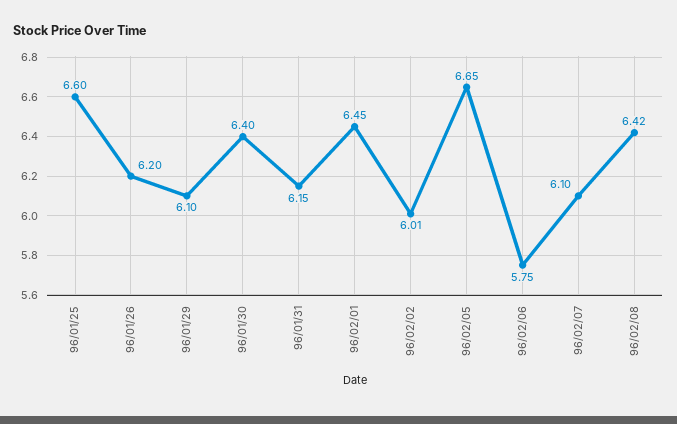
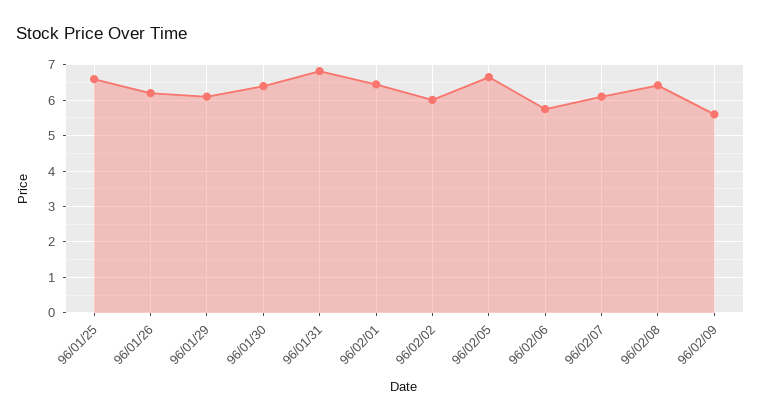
96/01/31: 6.15 -> 6.8
96/02/09: none -> 5.6

